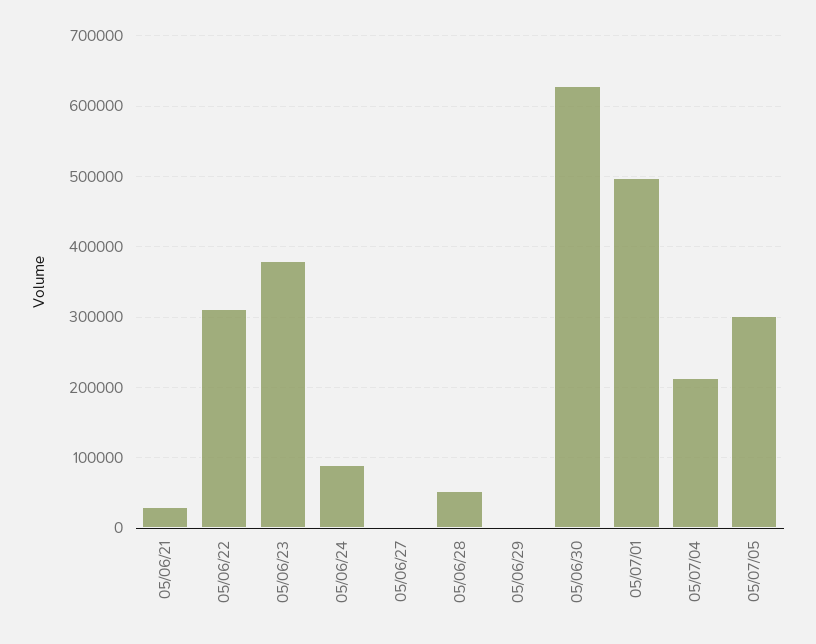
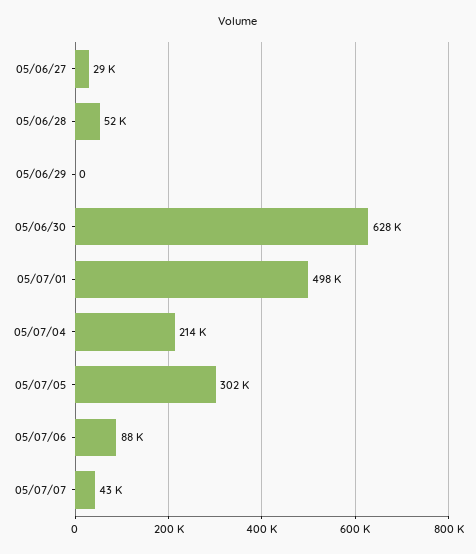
05/06/21: 30000 -> none
05/06/22: 310000 -> none
05/06/23: 380000 -> none
05/06/24: 90000 -> none
05/06/27: 0 -> 29000
05/07/06: none -> 88000
05/07/07: none -> 43000

